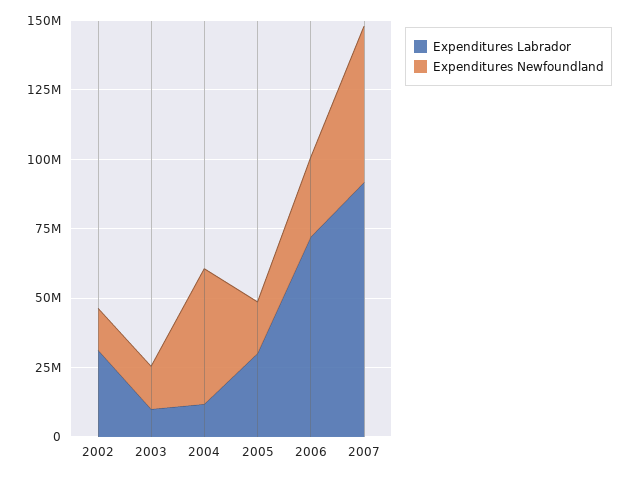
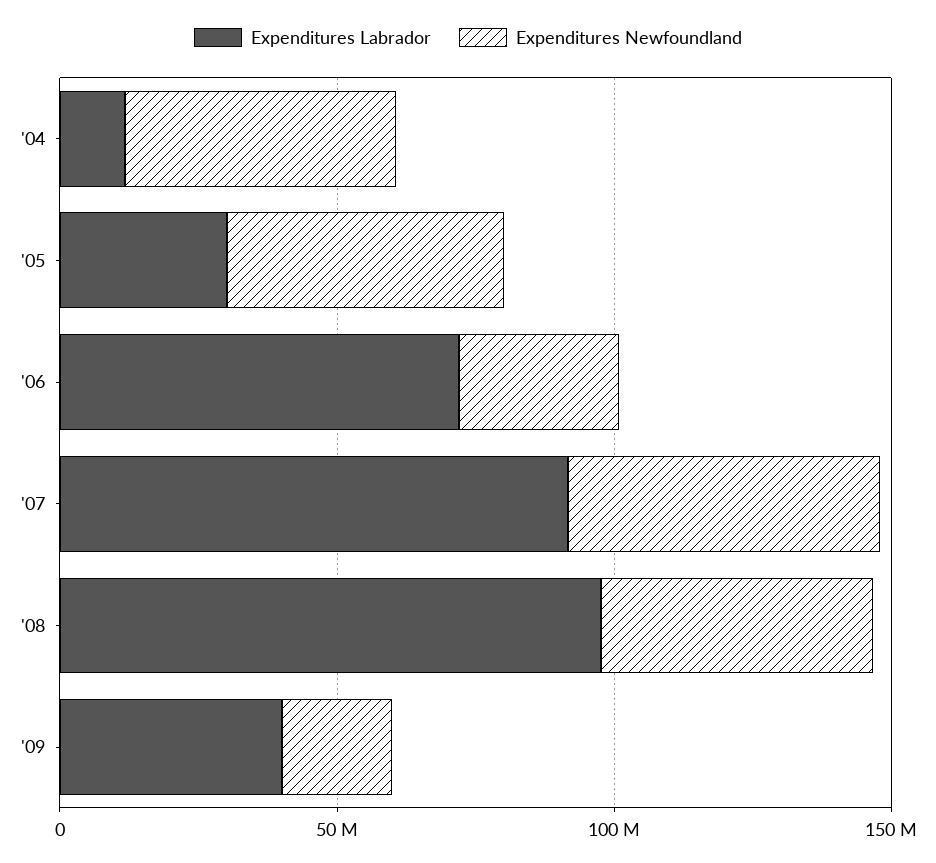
Expenditures Labrador, 2002: 30000000 -> none
Expenditures Newfoundland, 2002: 15000000 -> none
Expenditures Labrador, 2003: 10000000 -> none
Expenditures Newfoundland, 2003: 15000000 -> none
Expenditures Newfoundland, 2005: 20000000 -> 50000000
Expenditures Labrador, '08: none -> 100000000
Expenditures Newfoundland, '08: none -> 50000000
Expenditures Labrador, '09: none -> 40000000
Expenditures Newfoundland, '09: none -> 20000000

